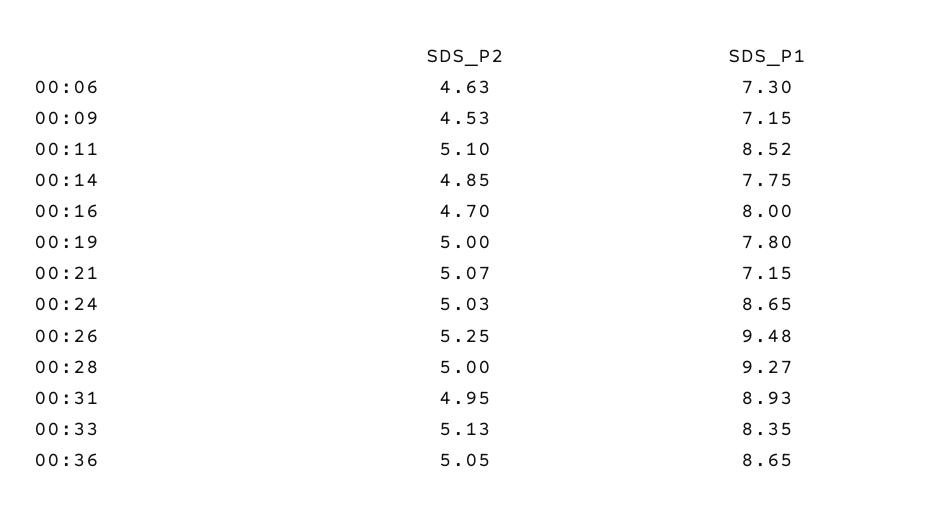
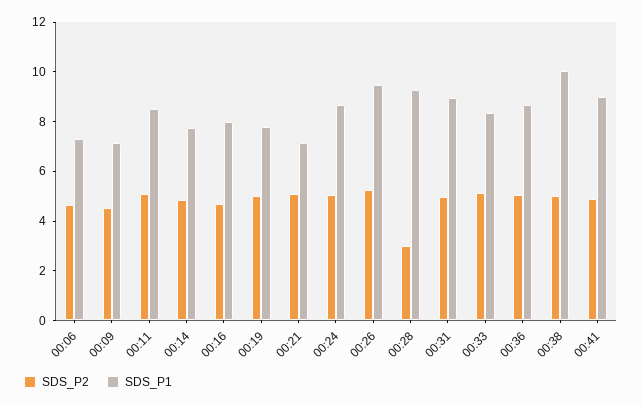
SDS_P2, 00:28: 5 -> 3
SDS_P2, 00:38: none -> 5
SDS_P1, 00:38: none -> 10
SDS_P2, 00:41: none -> 5
SDS_P1, 00:41: none -> 9

